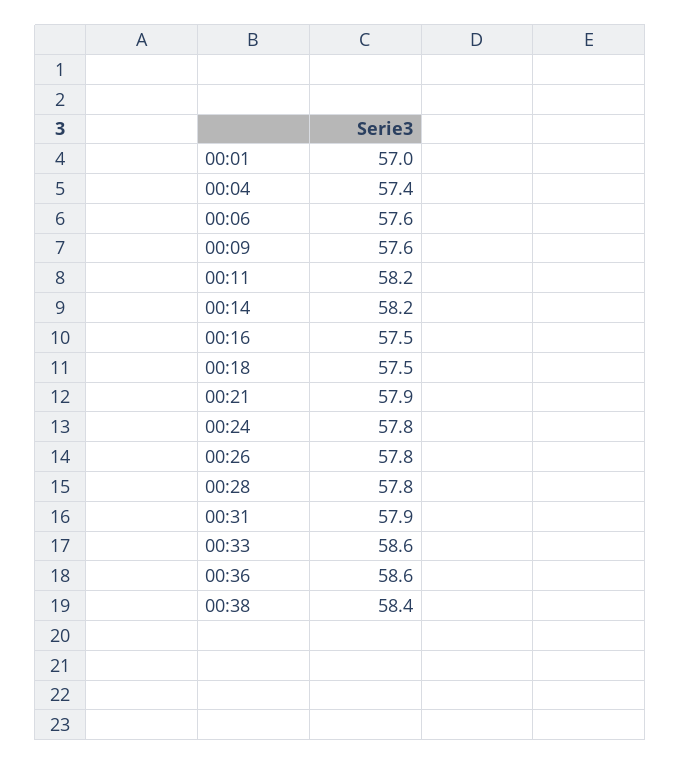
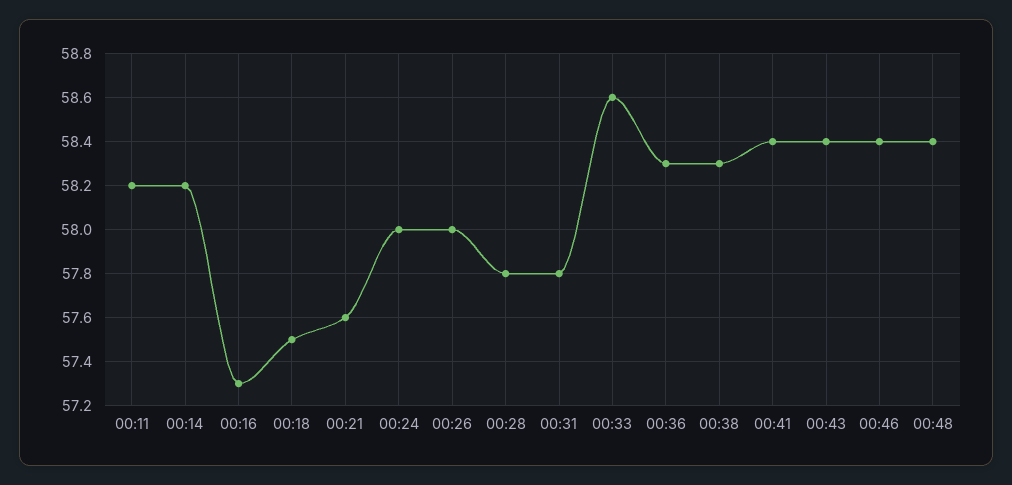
00:01: 57 -> none
00:04: 57.4 -> none
00:06: 57.6 -> none
00:09: 57.6 -> none
00:16: 57.5 -> 57.3
00:21: 57.9 -> 57.6
00:24: 57.8 -> 58
00:26: 57.8 -> 58
00:31: 57.9 -> 57.8
00:36: 58.6 -> 58.3
00:38: 58.4 -> 58.3
00:41: none -> 58.4
00:43: none -> 58.4
00:46: none -> 58.4
00:48: none -> 58.4

